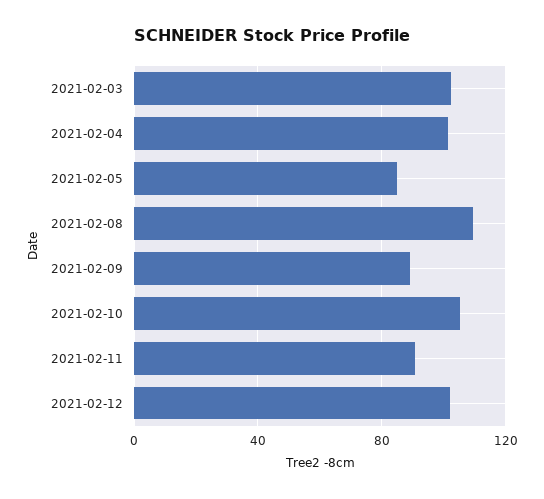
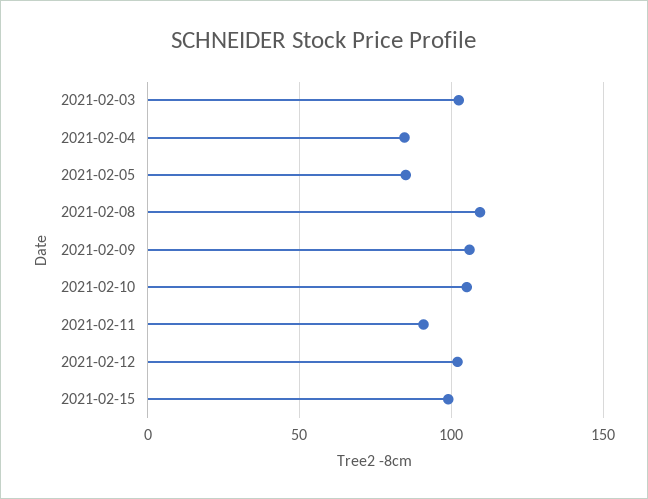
2021-02-04: 100 -> 85
2021-02-09: 90 -> 105
2021-02-15: none -> 100

